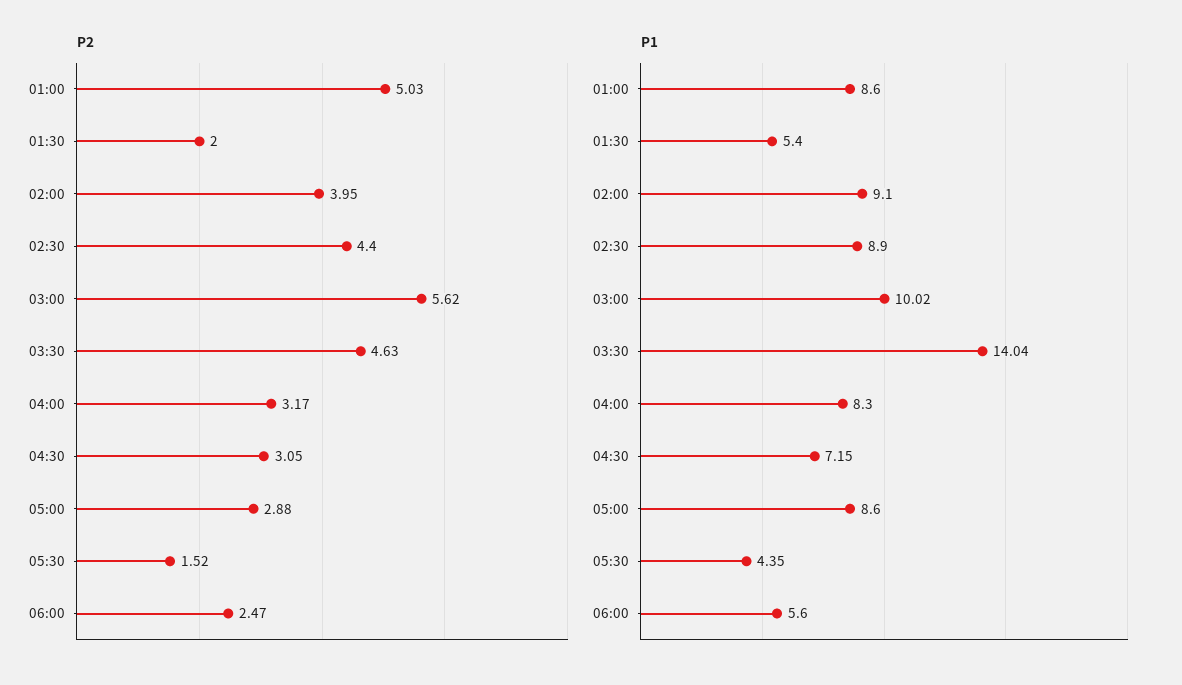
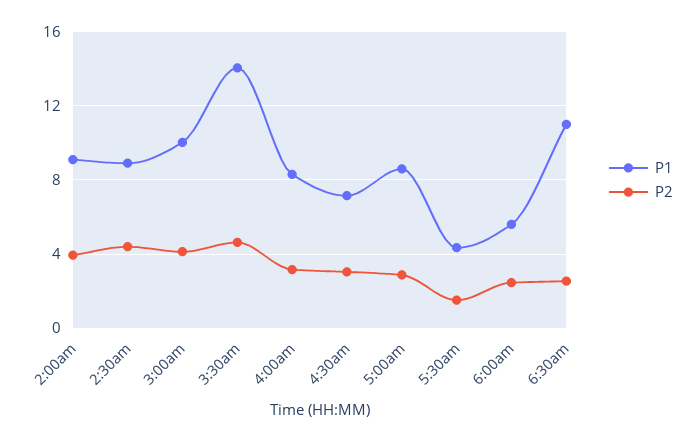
P2, 01:00: 5.03 -> none
P2, 01:30: 2 -> none
P2, 03:00: 5.62 -> 4
P1, 01:00: 8.6 -> none
P1, 01:30: 5.4 -> none
P1, 6:30am: none -> 11
P2, 6:30am: none -> 2.5

